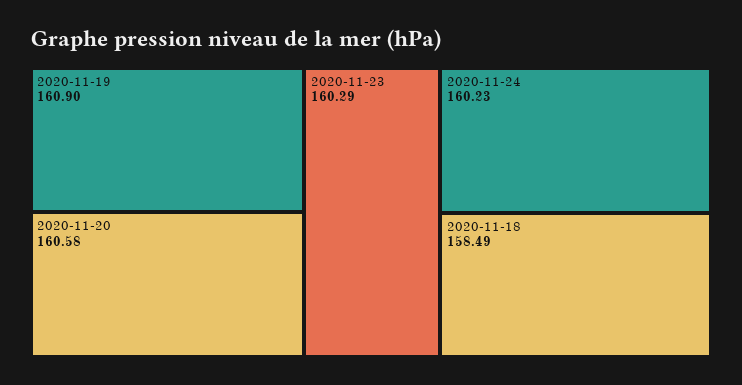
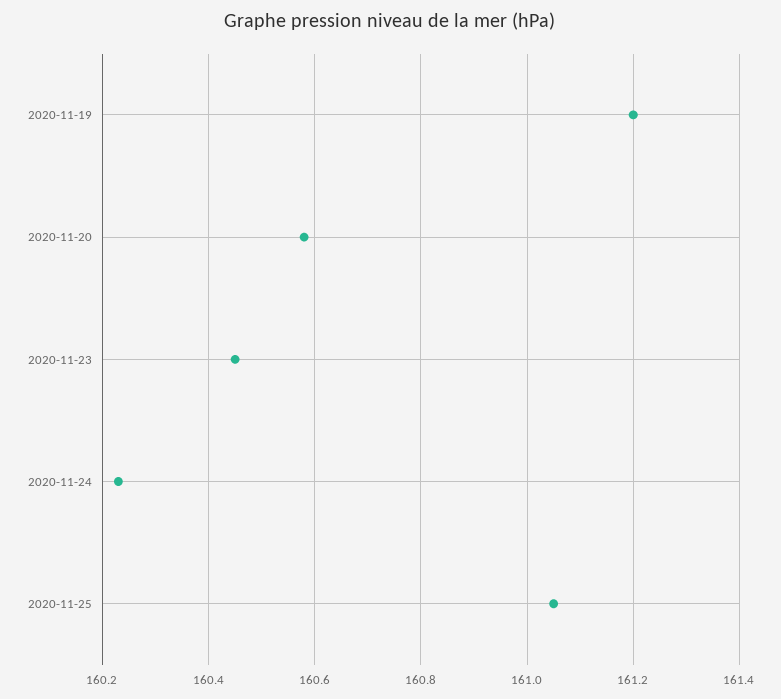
2020-11-19: 160.9 -> 161.2
2020-11-23: 160.29 -> 160.45
2020-11-18: 158.49 -> none
2020-11-25: none -> 161.05

